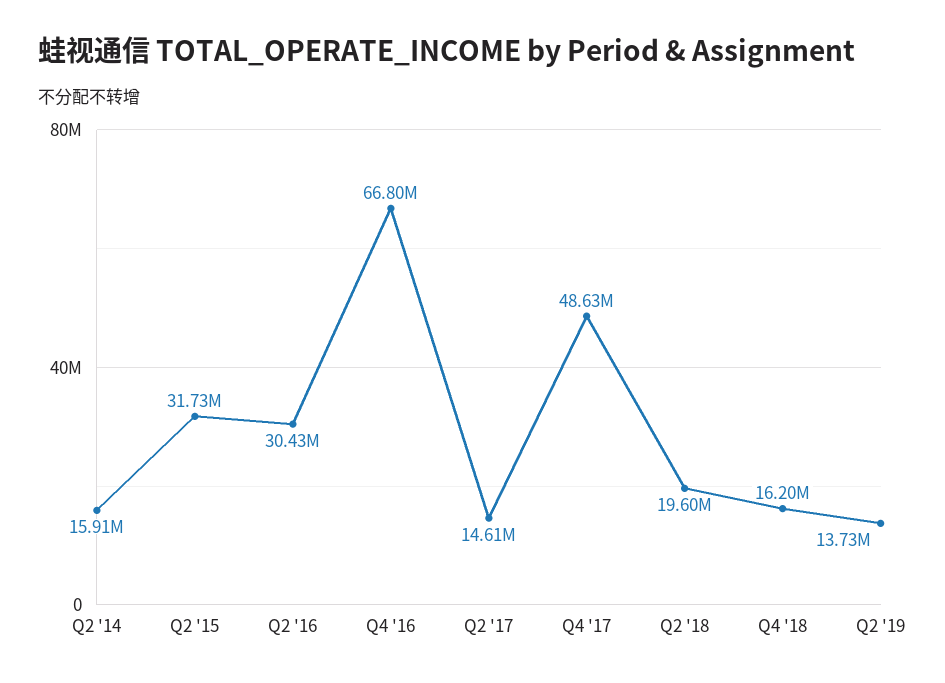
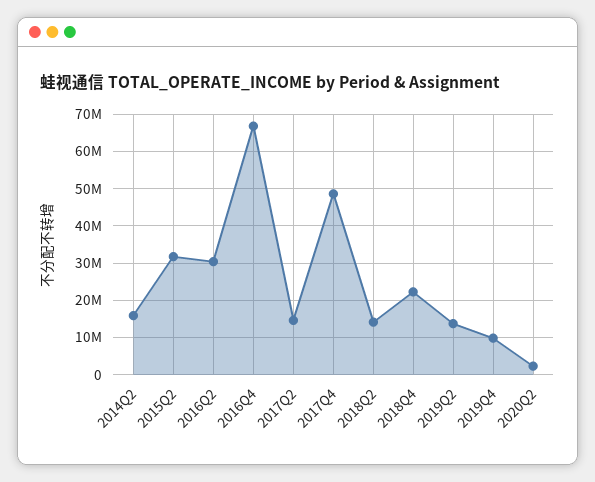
Q2 '18: 19600000 -> 14000000
Q4 '18: 16200000 -> 22000000
2019Q4: none -> 10000000
2020Q2: none -> 2000000

